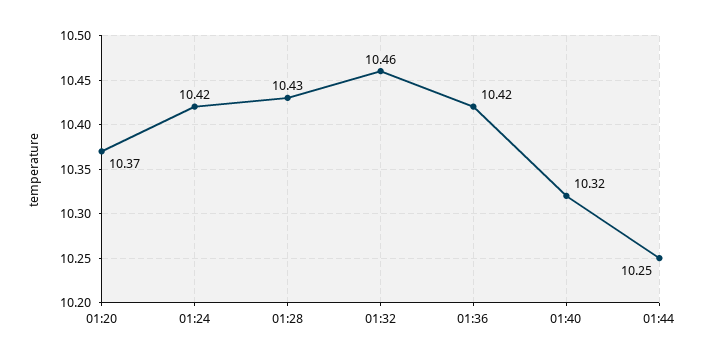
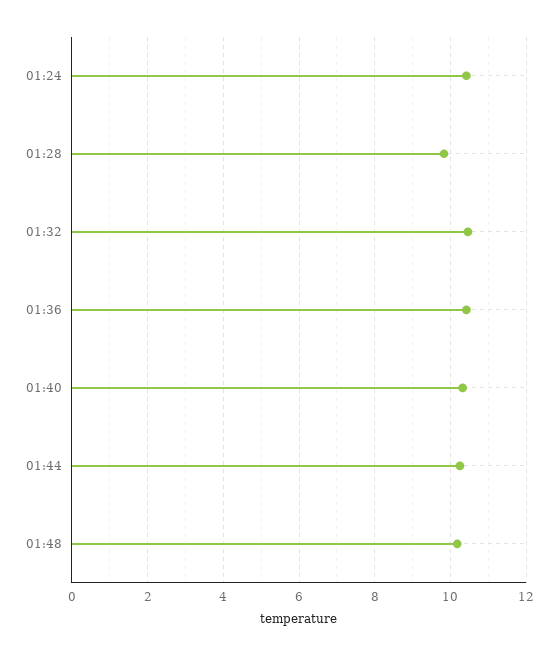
01:20: 10.37 -> none
01:28: 10.43 -> 9.8
01:48: none -> 10.2

